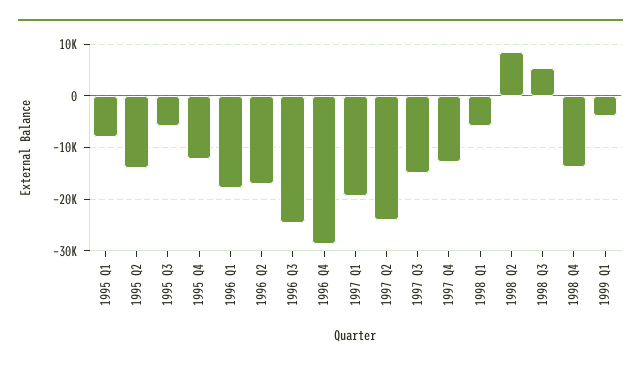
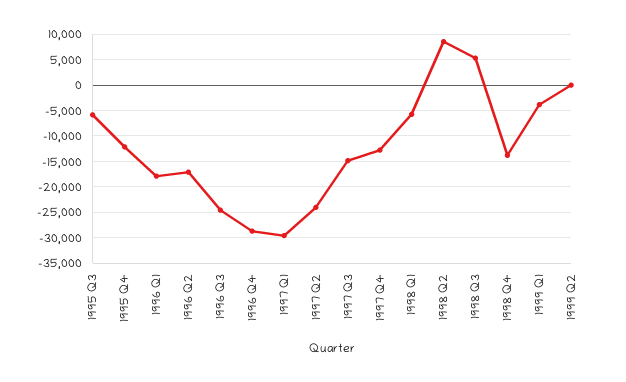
1995 Q1: -8000 -> none
1995 Q2: -14000 -> none
1997 Q1: -20000 -> -30000
1999 Q2: none -> 0

